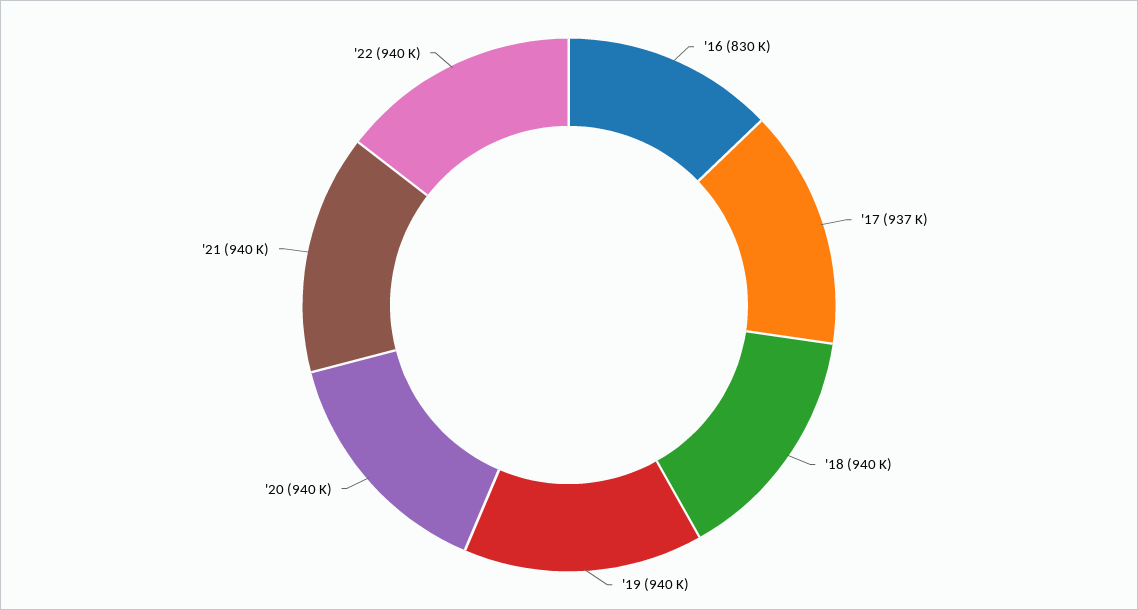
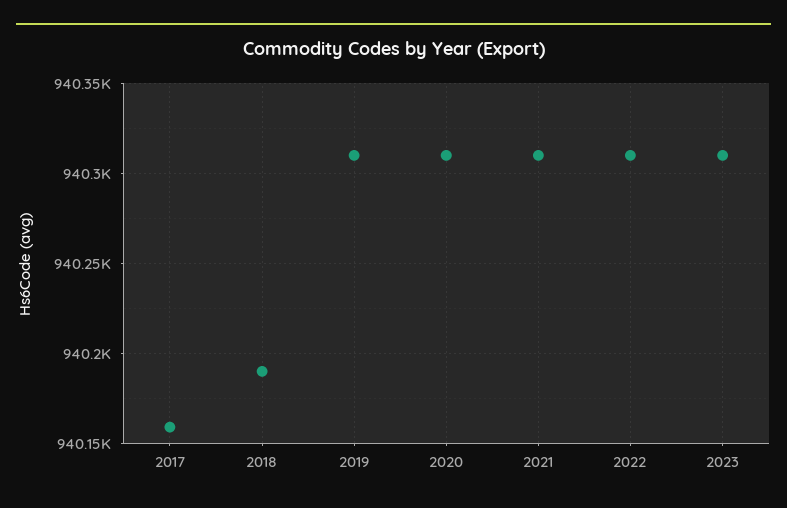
'16: 830000 -> none
'17: 937000 -> 940160
2023: none -> 940310

